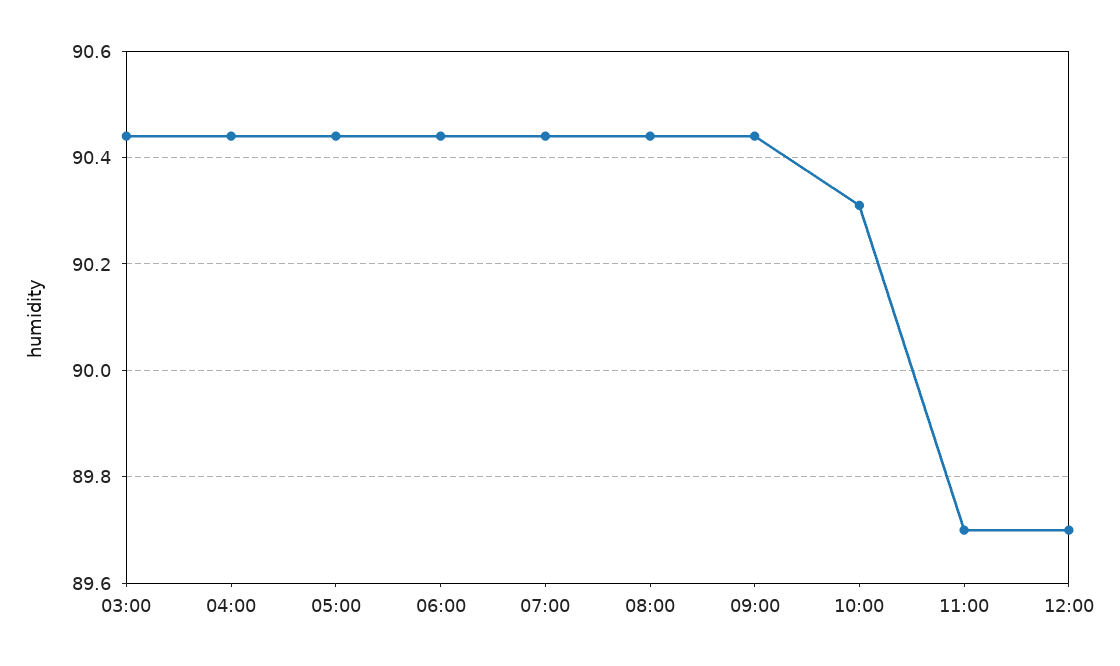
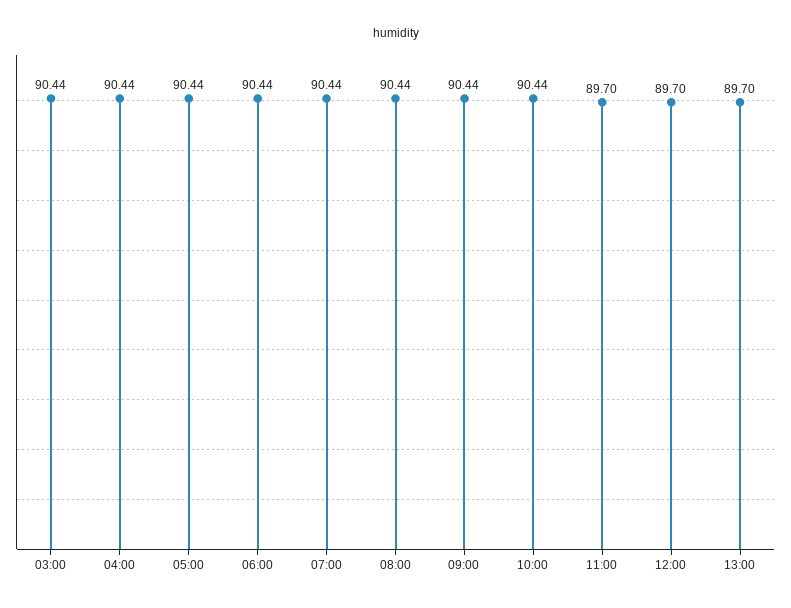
10:00: 90.3 -> 90.44
13:00: none -> 89.7

